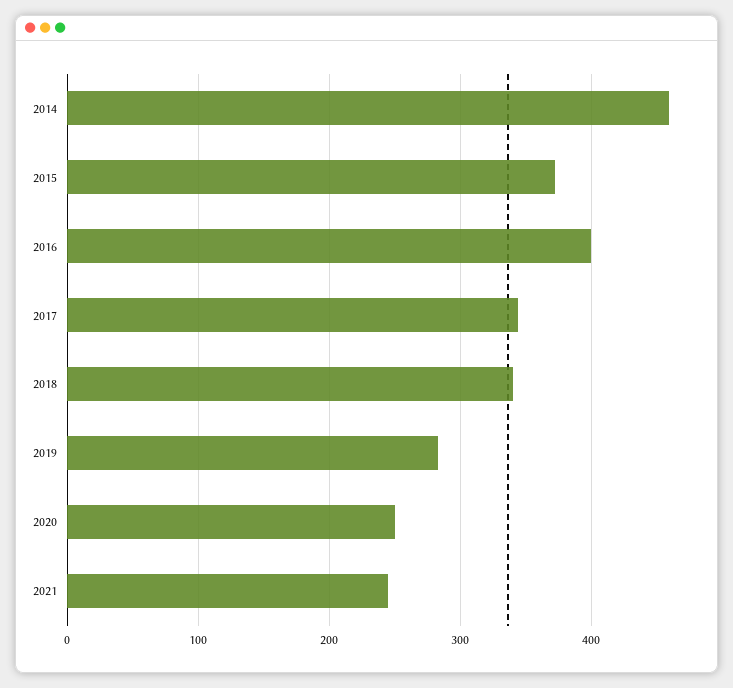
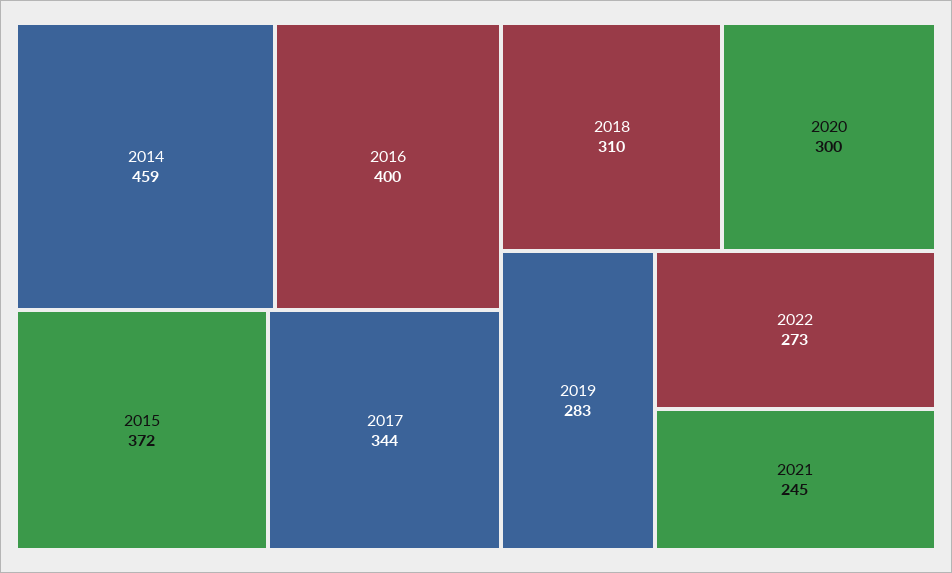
2018: 340 -> 310
2020: 250 -> 300
2022: none -> 273

